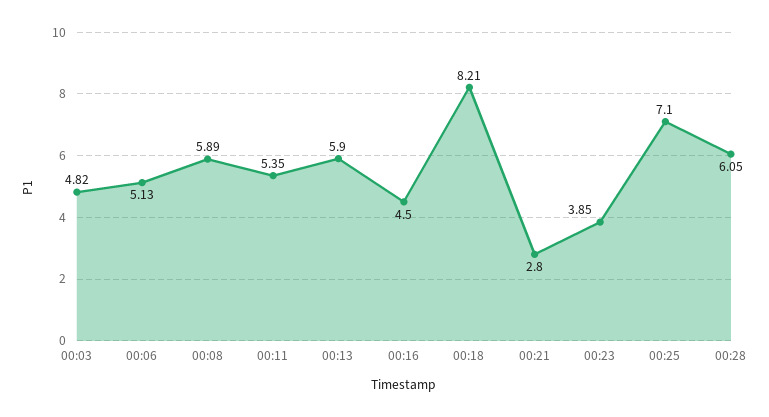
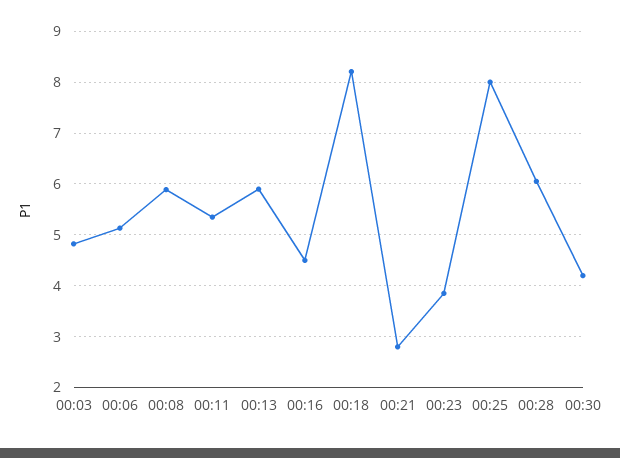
00:25: 7.1 -> 8
00:30: none -> 4.2

